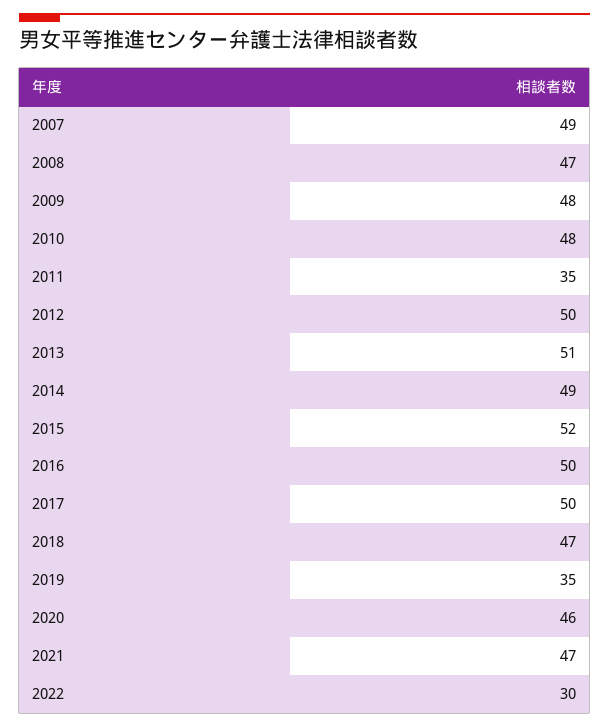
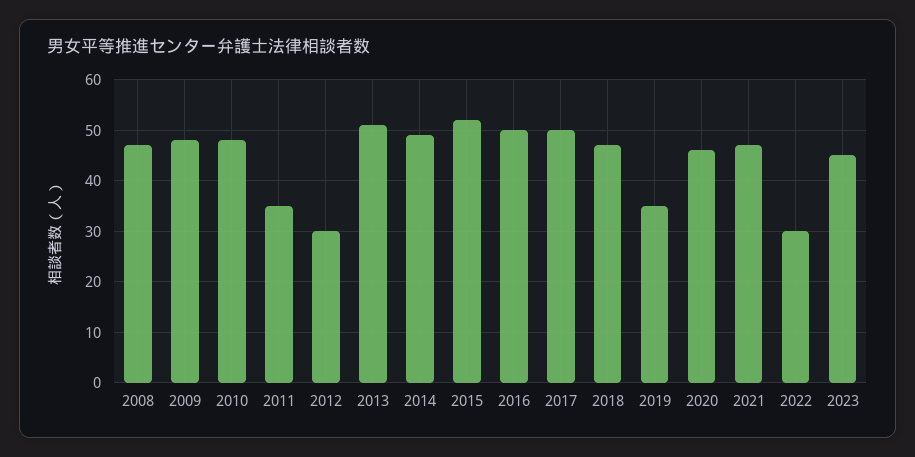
2007: 49 -> none
2012: 50 -> 30
2023: none -> 45

